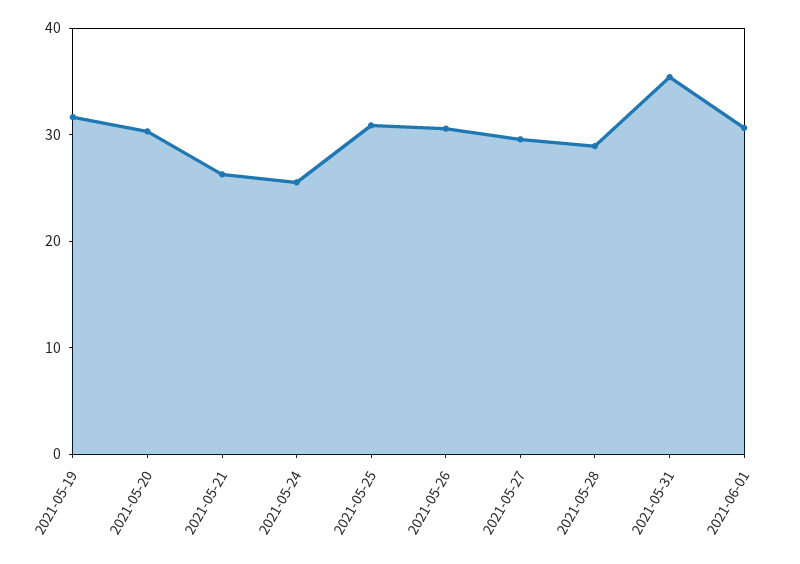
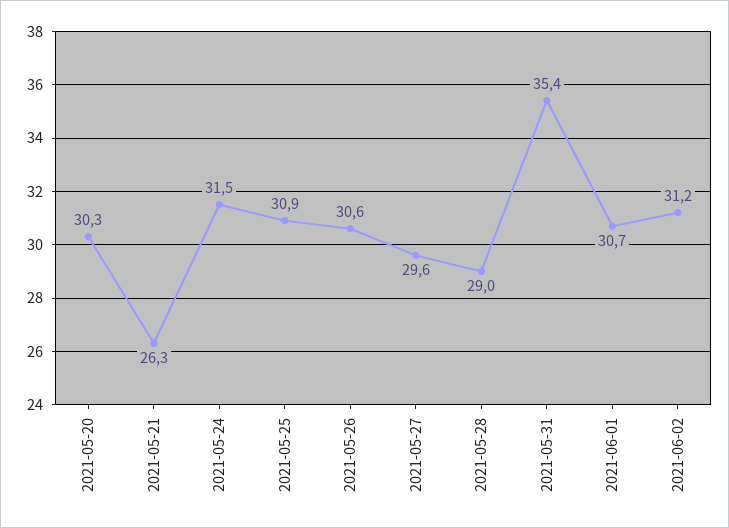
2021-05-19: 32 -> none
2021-05-24: 26 -> 31.5
2021-06-02: none -> 31.2

